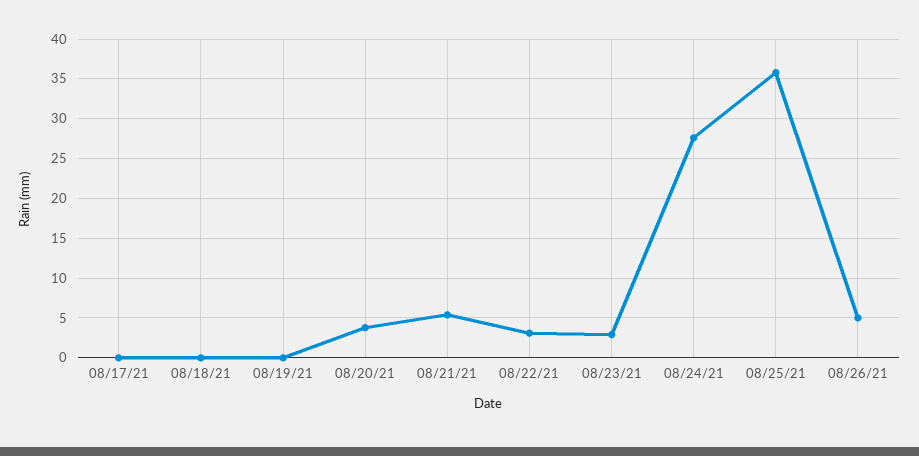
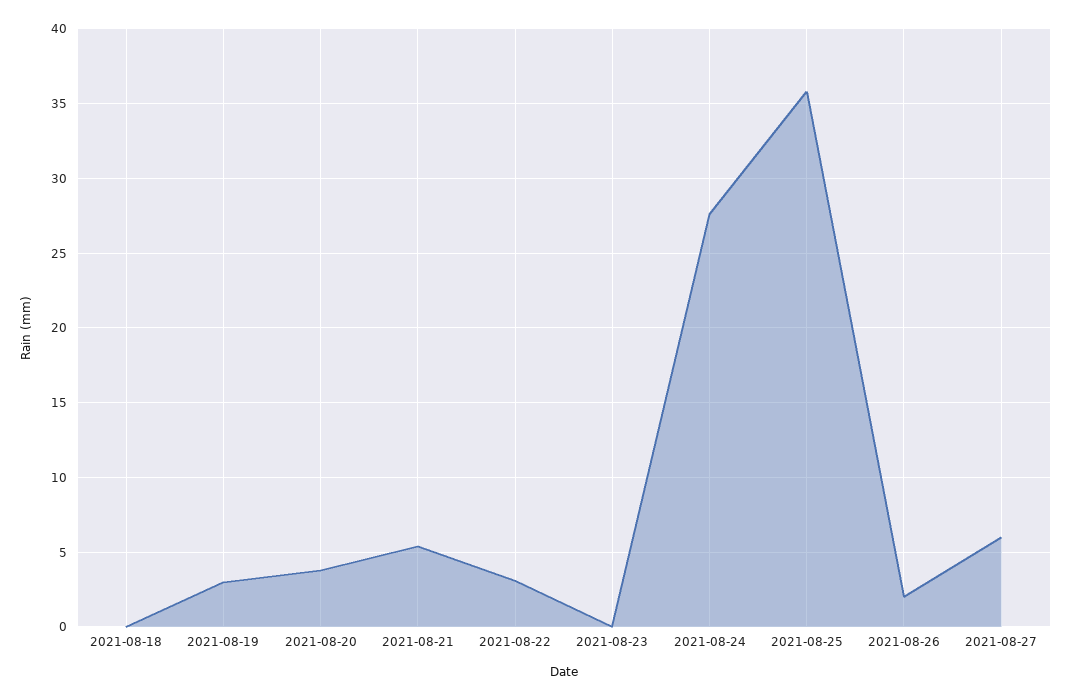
08/17/21: 0 -> none
08/19/21: 0 -> 3
08/23/21: 3 -> 0
08/26/21: 5 -> 2
2021-08-27: none -> 6

